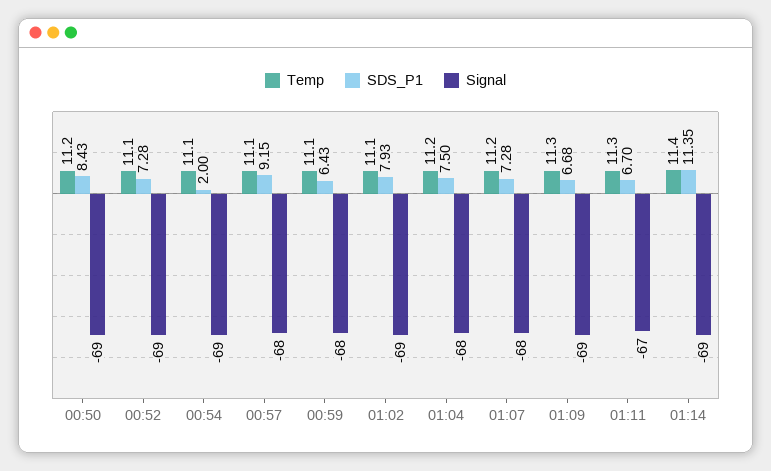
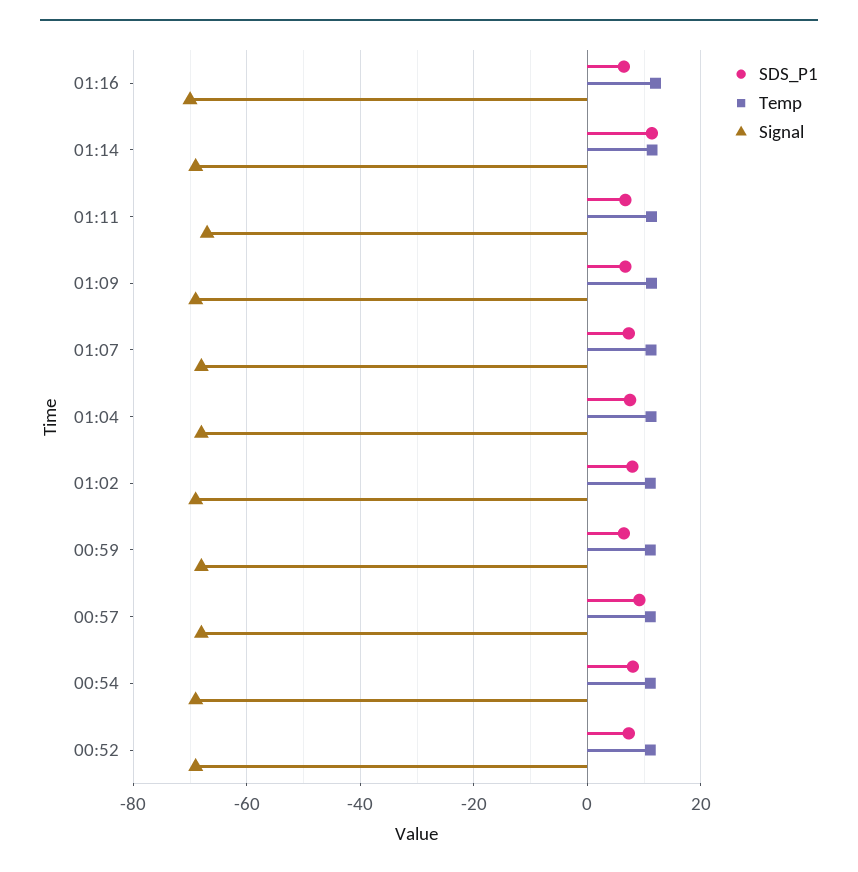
Temp, 00:50: 11.2 -> none
SDS_P1, 00:50: 8.43 -> none
Signal, 00:50: -69 -> none
SDS_P1, 00:54: 2 -> 8
SDS_P1, 01:16: none -> 6
Temp, 01:16: none -> 12
Signal, 01:16: none -> -70

